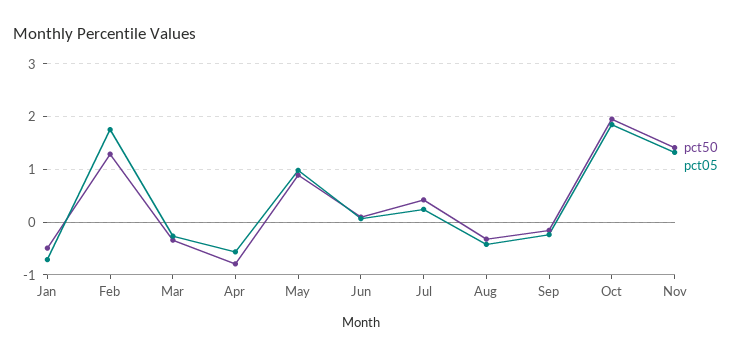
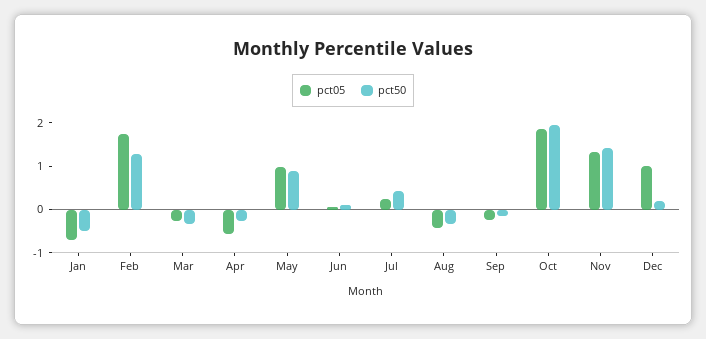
pct50, Apr: -0.8 -> -0.2
pct05, Dec: none -> 1
pct50, Dec: none -> 0.2

